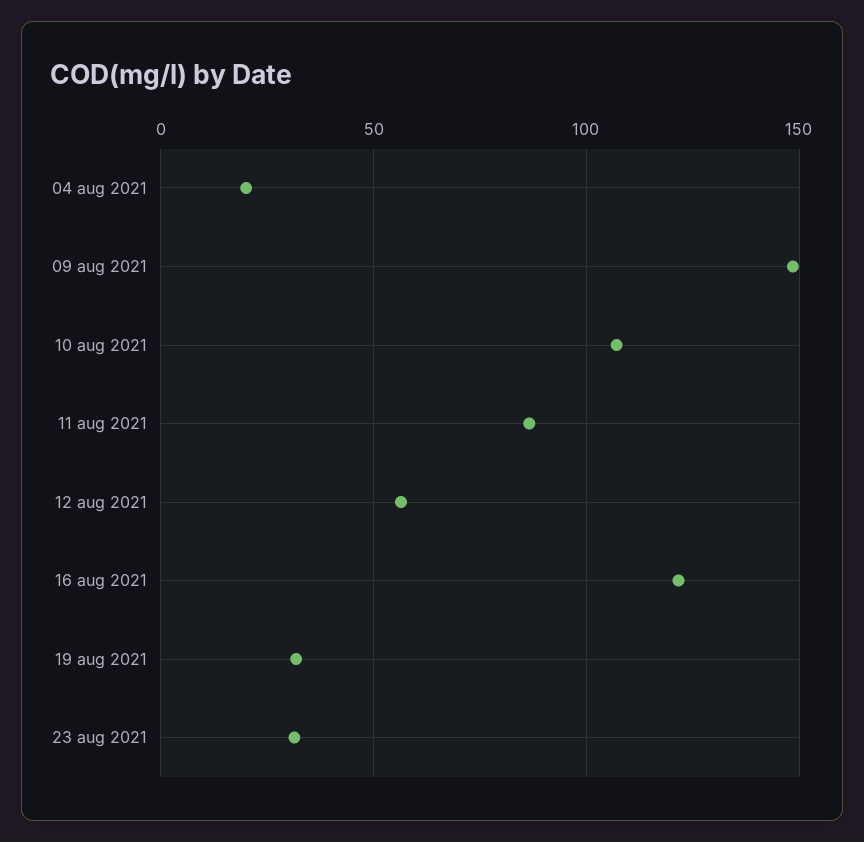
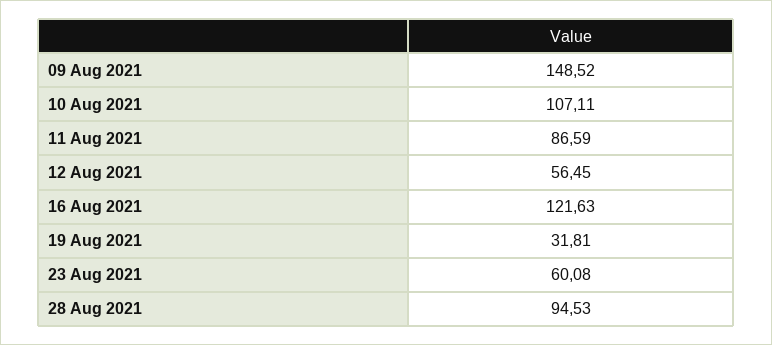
04 aug 2021: 20 -> none
23 aug 2021: 30 -> 60.08
28 Aug 2021: none -> 94.53

